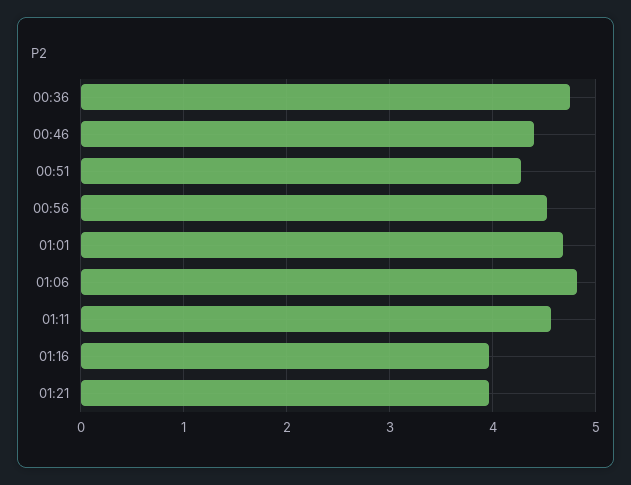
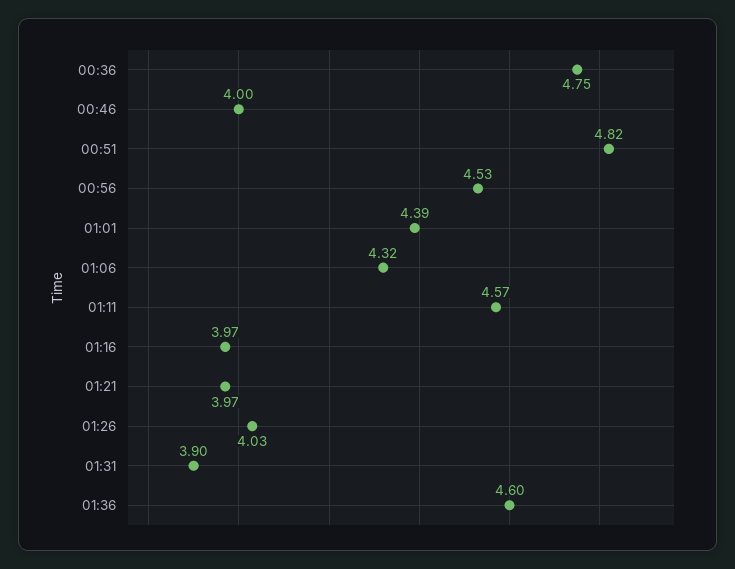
00:46: 4.4 -> 4
00:51: 4.3 -> 4.82
01:01: 4.7 -> 4.39
01:06: 4.8 -> 4.32
01:26: none -> 4.03
01:31: none -> 3.9
01:36: none -> 4.6

